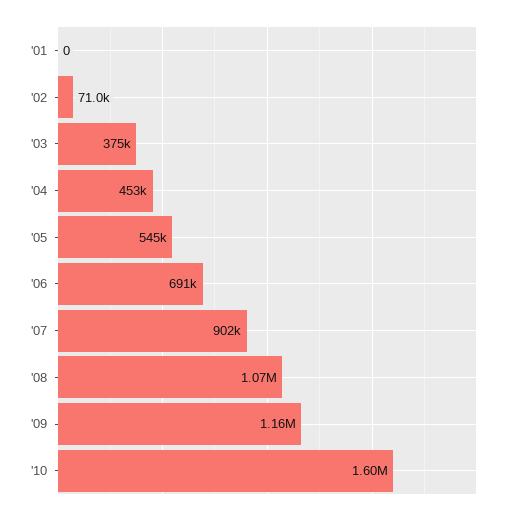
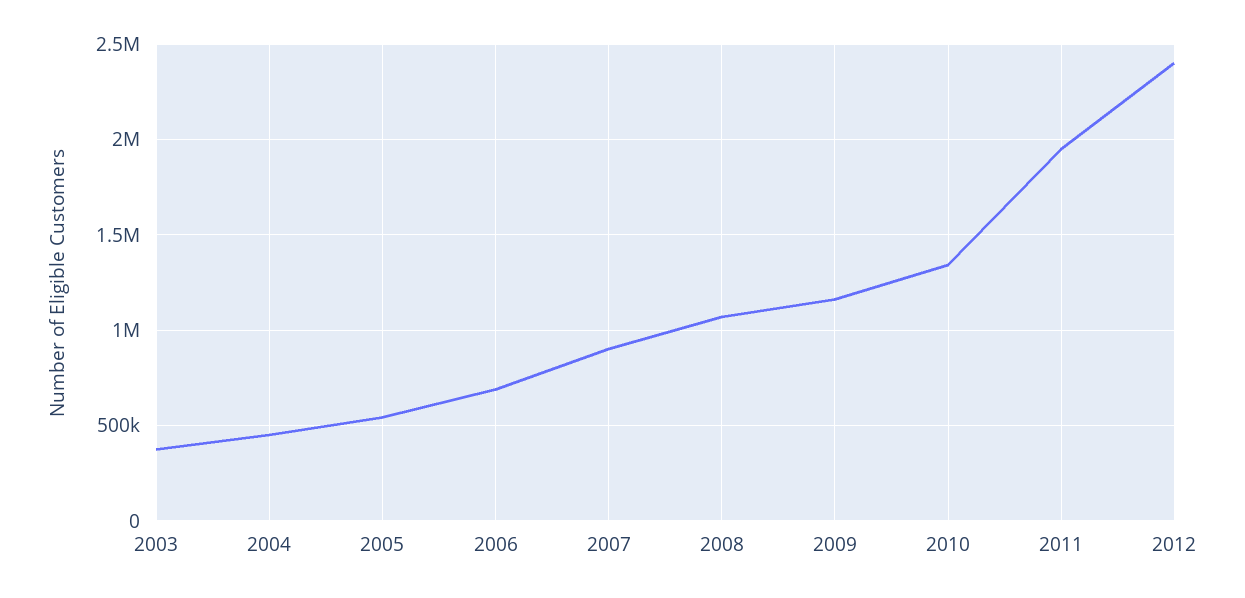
'01: 0 -> none
'02: 71000 -> none
'10: 1600000 -> 1350000
2011: none -> 1950000
2012: none -> 2400000

